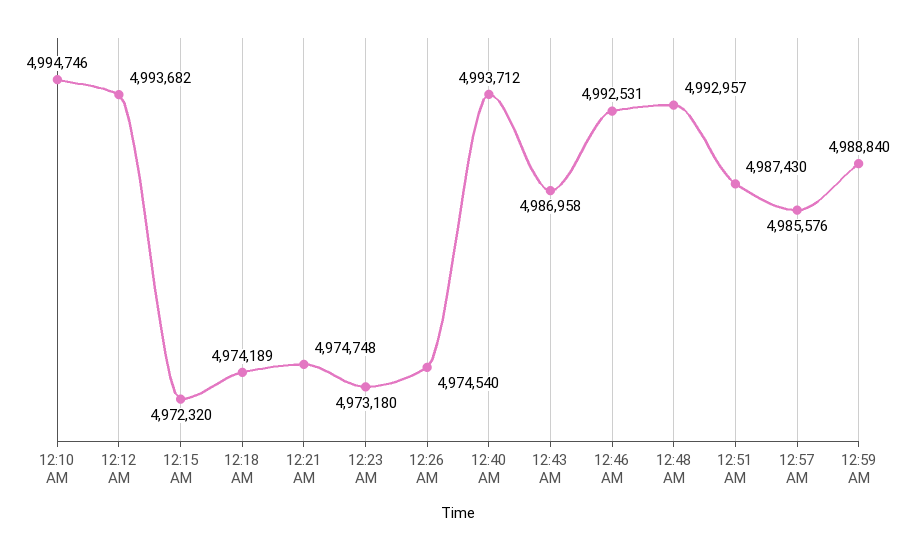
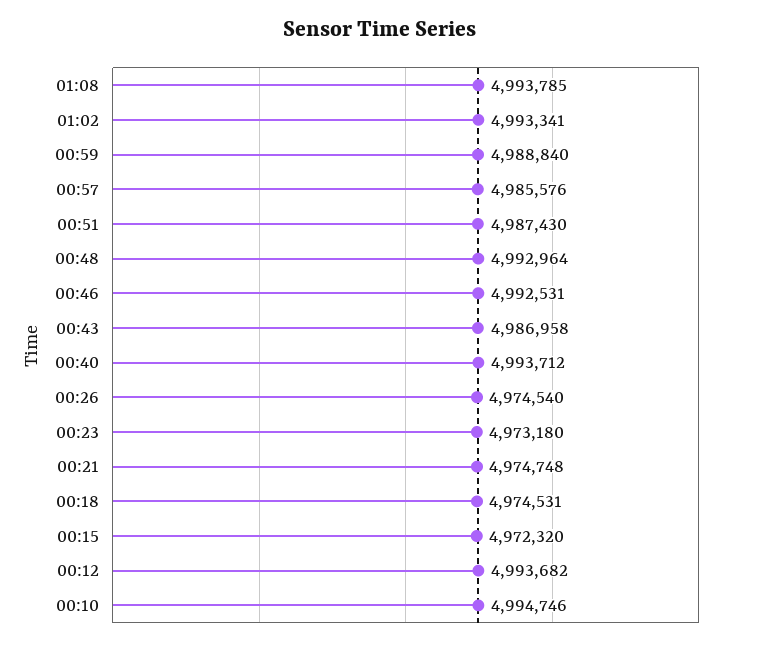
12:18 AM: 4974189 -> 4974531
12:48 AM: 4992957 -> 4992964
01:08: none -> 4993785
01:02: none -> 4993341

